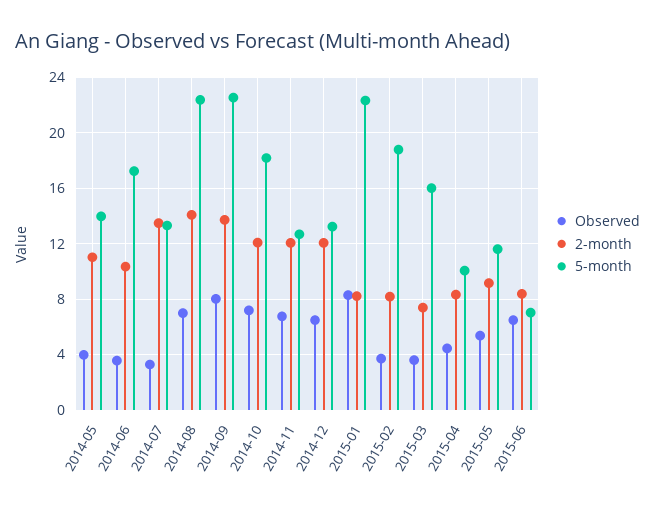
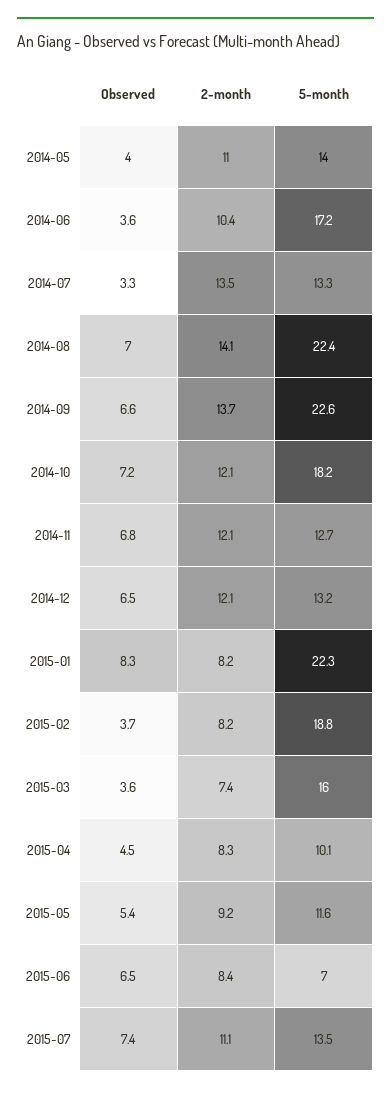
Observed, 2014-09: 8 -> 6.6
Observed, 2015-07: none -> 7.4
2-month, 2015-07: none -> 11.1
5-month, 2015-07: none -> 13.5

